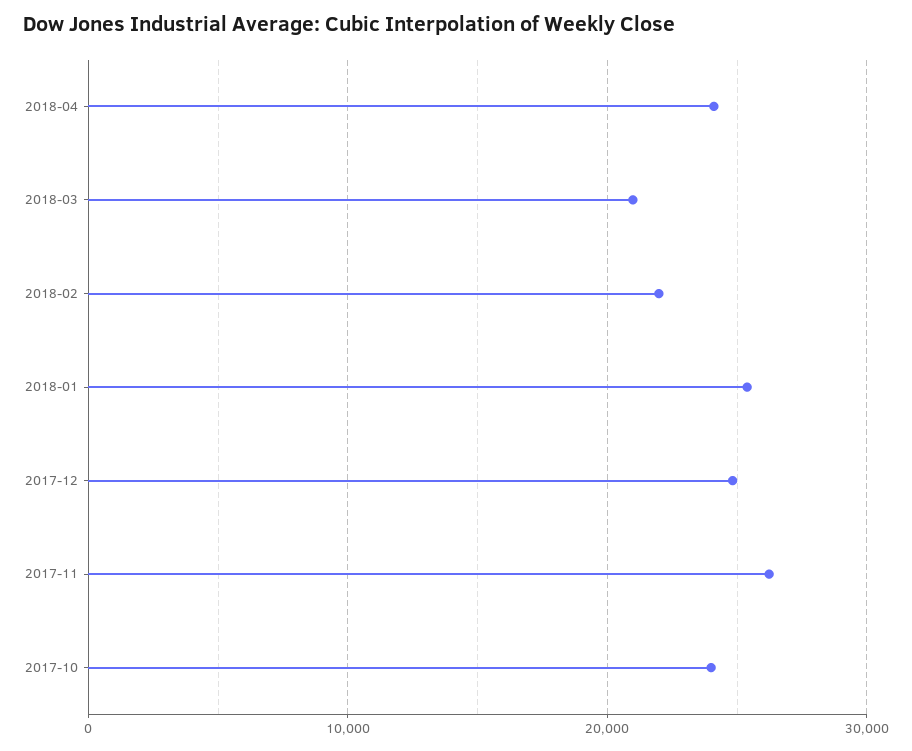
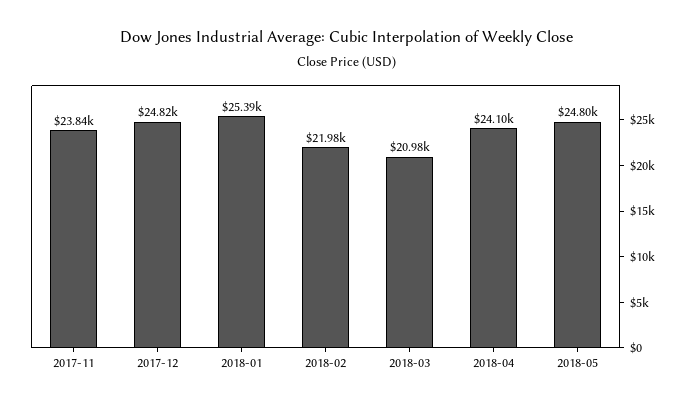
2017-11: 26000 -> 23840
2017-10: 24000 -> none
2018-05: none -> 24800

